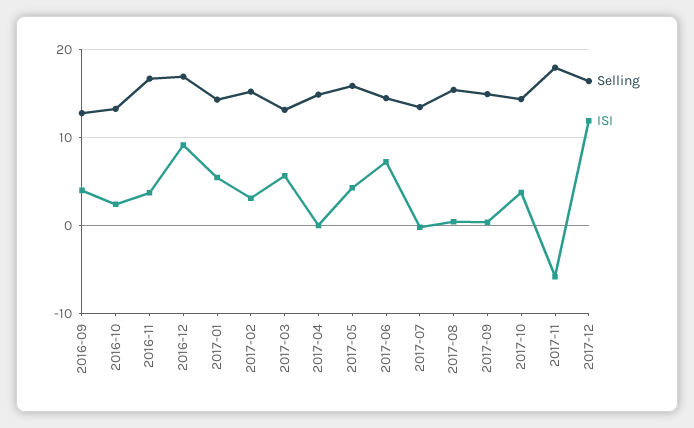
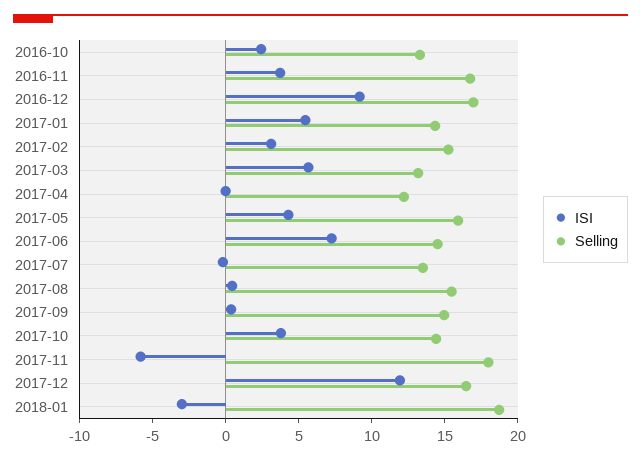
Selling, 2016-09: 13 -> none
ISI, 2016-09: 4 -> none
Selling, 2017-04: 15 -> 12
ISI, 2018-01: none -> -3
Selling, 2018-01: none -> 19

